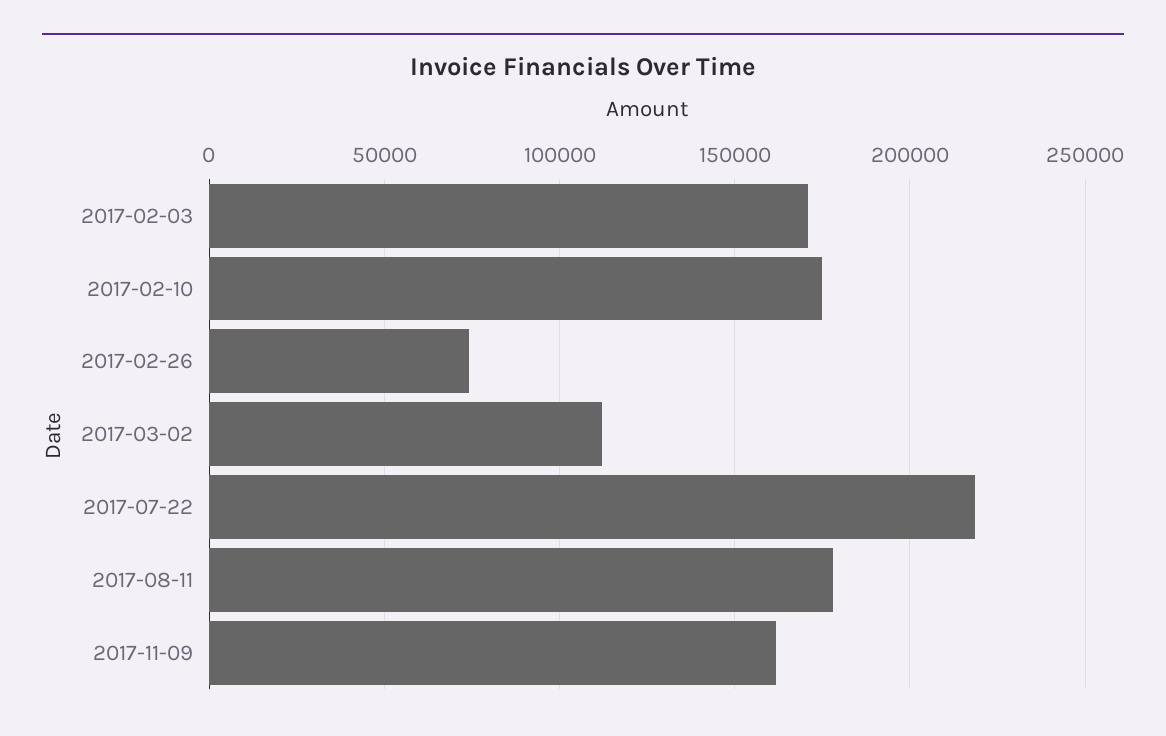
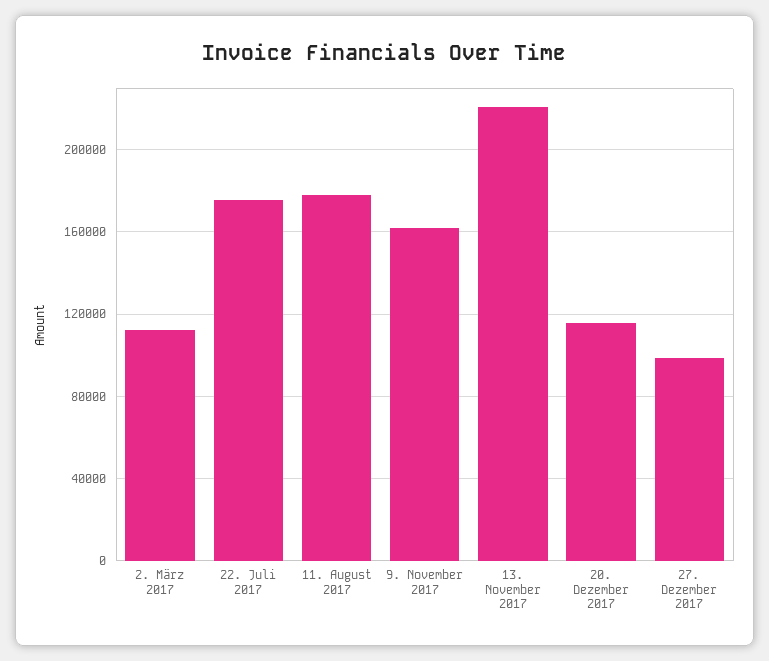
2017-02-03: 170000 -> none
2017-02-10: 175000 -> none
2017-02-26: 75000 -> none
2017-07-22: 220000 -> 175000
13. November 2017: none -> 220000
20. Dezember 2017: none -> 115000
27. Dezember 2017: none -> 100000

